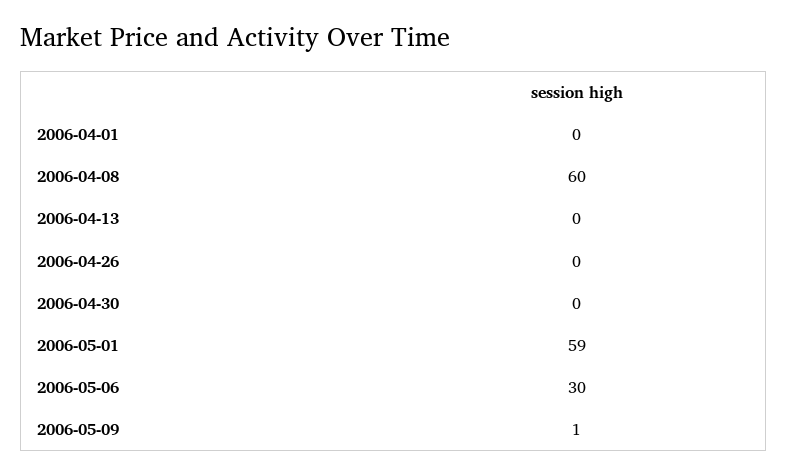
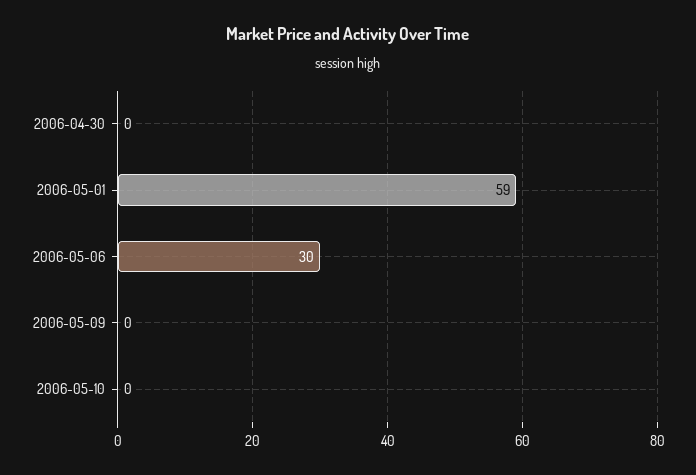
2006-04-01: 0 -> none
2006-04-08: 60 -> none
2006-04-13: 0 -> none
2006-04-26: 0 -> none
2006-05-09: 1 -> 0
2006-05-10: none -> 0

